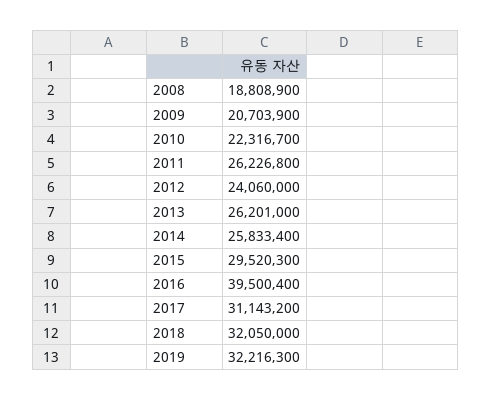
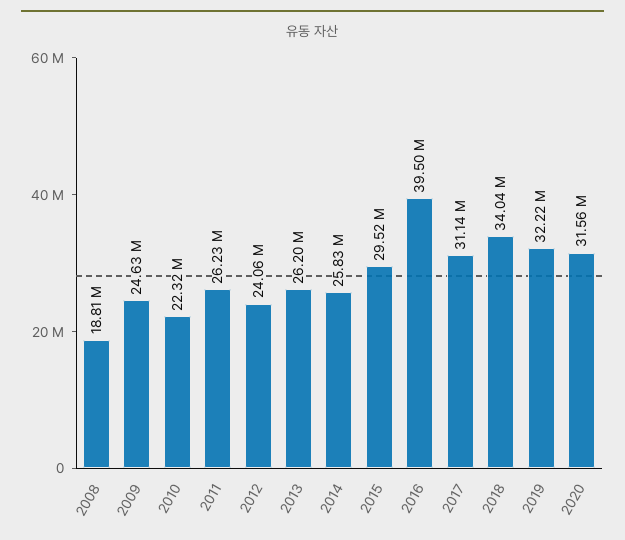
2009: 20703900 -> 24630000
2018: 32050000 -> 34040000
2020: none -> 31560000

